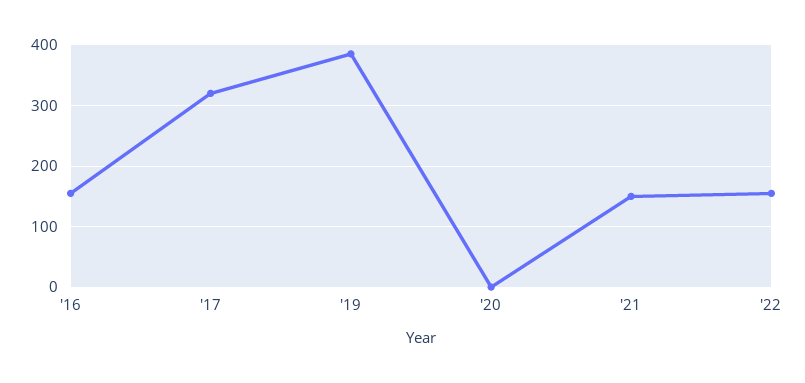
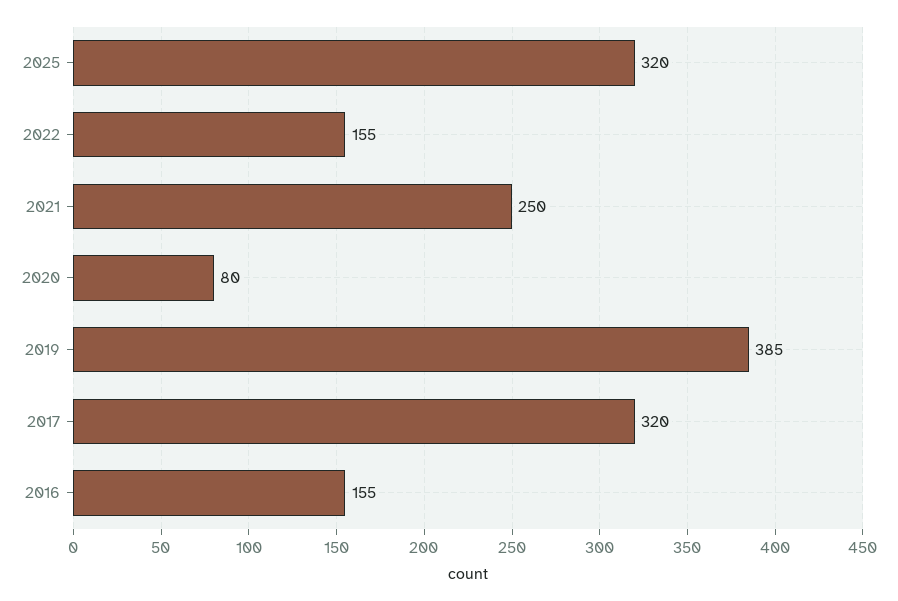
'20: 0 -> 80
'21: 150 -> 250
2025: none -> 320

